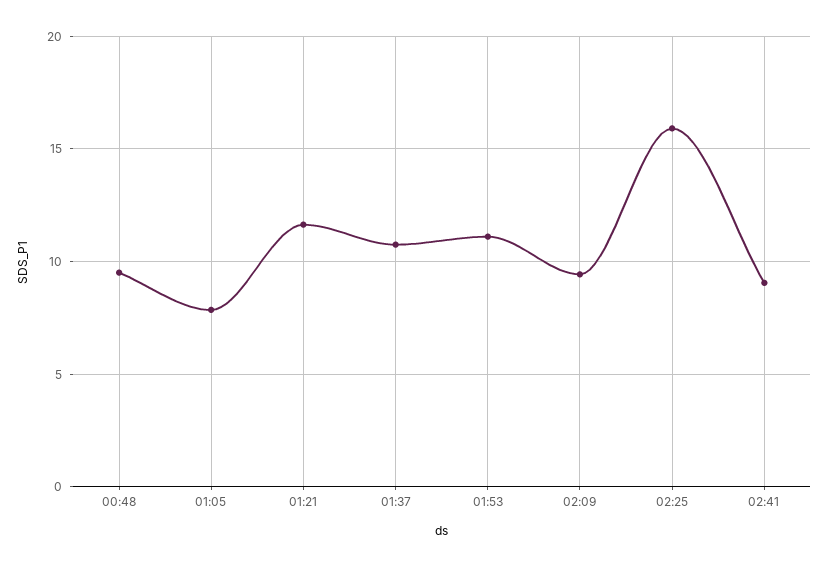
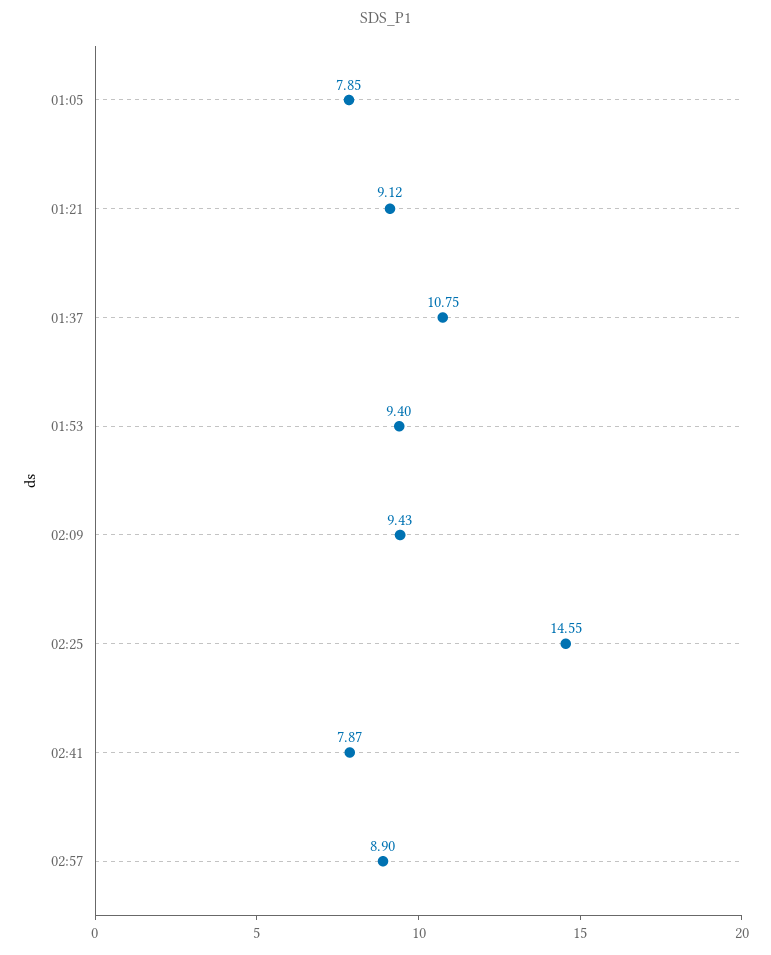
00:48: 9.5 -> none
01:21: 11.5 -> 9.12
01:53: 11 -> 9.4
02:25: 16 -> 14.55
02:41: 9 -> 7.87
02:57: none -> 8.9

